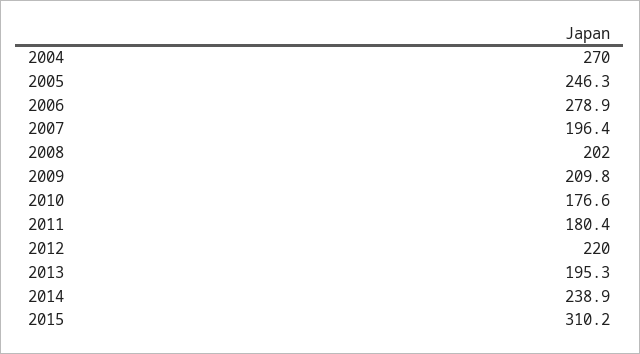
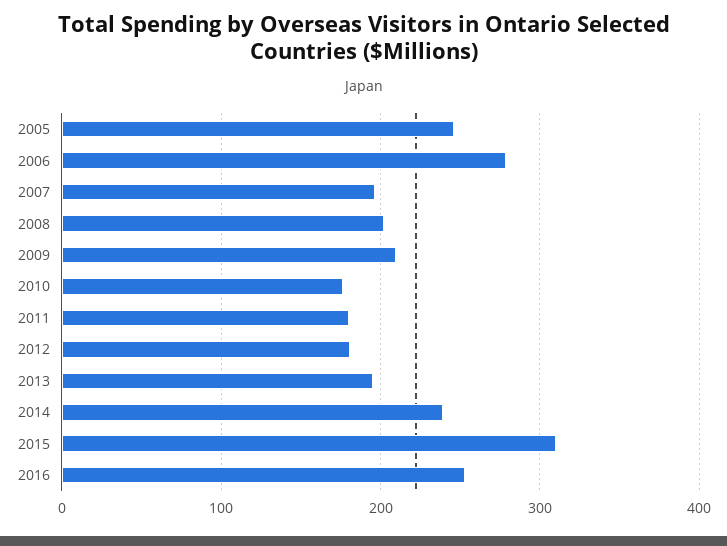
2004: 270 -> none
2012: 220 -> 180
2016: none -> 250

